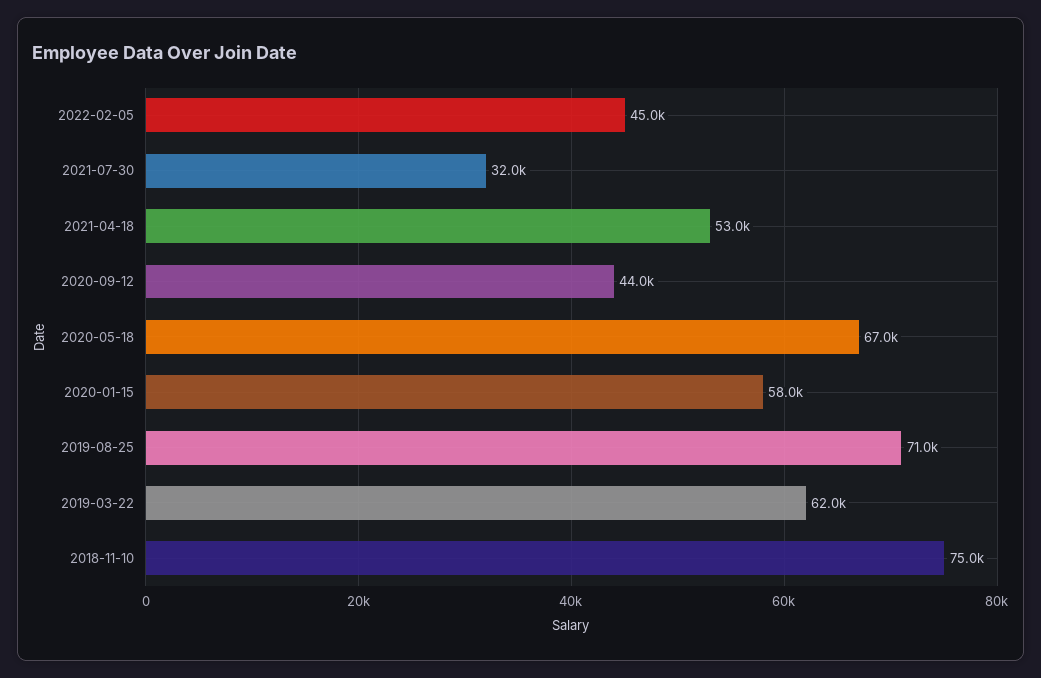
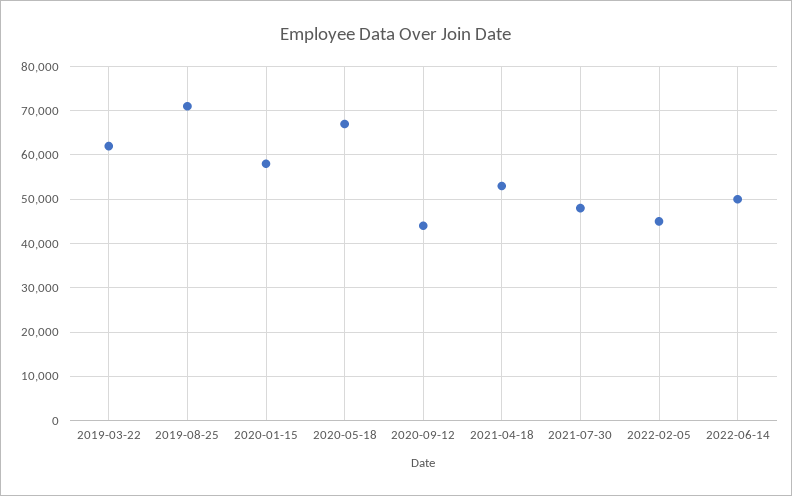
2021-07-30: 32000 -> 48000
2018-11-10: 75000 -> none
2022-06-14: none -> 50000

